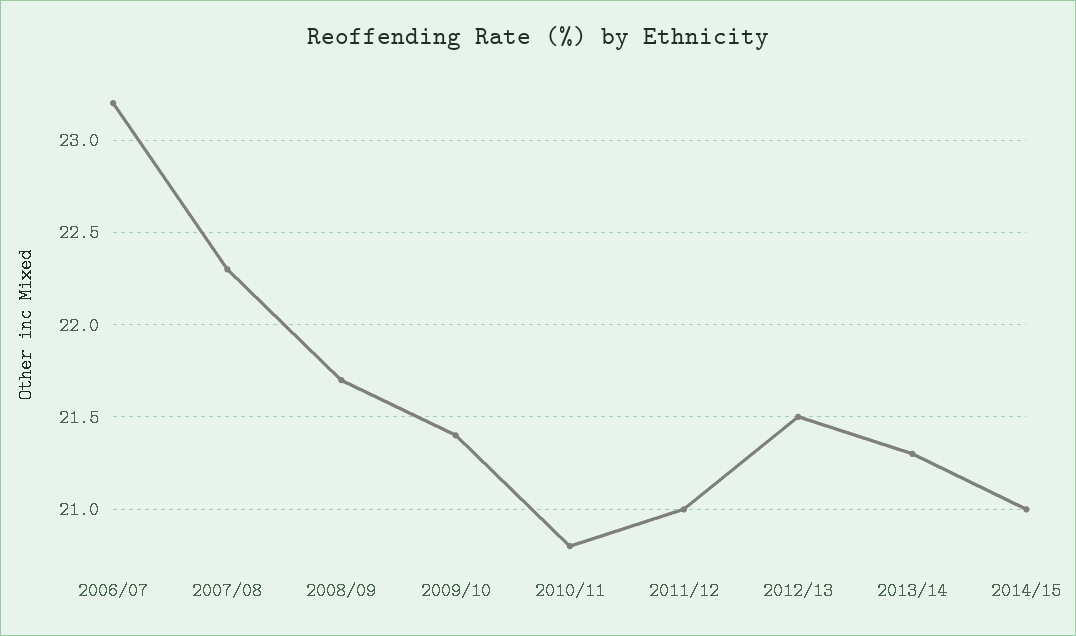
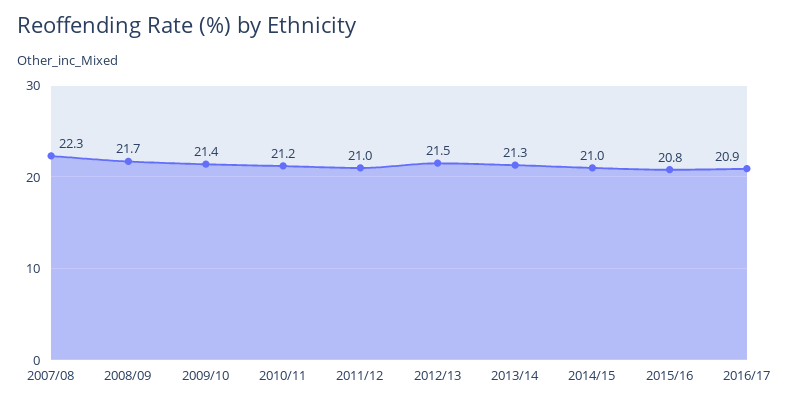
2006/07: 23.2 -> none
2010/11: 20.8 -> 21.2
2015/16: none -> 20.8
2016/17: none -> 20.9

